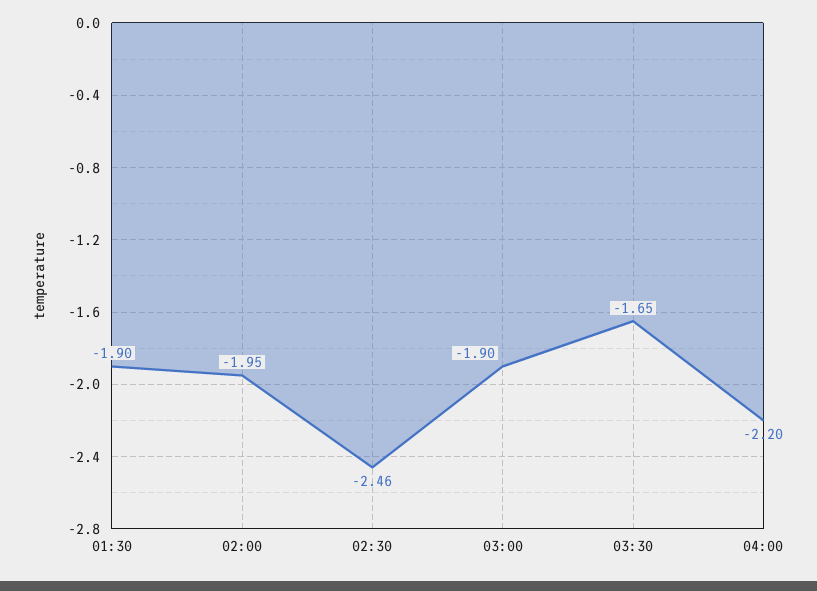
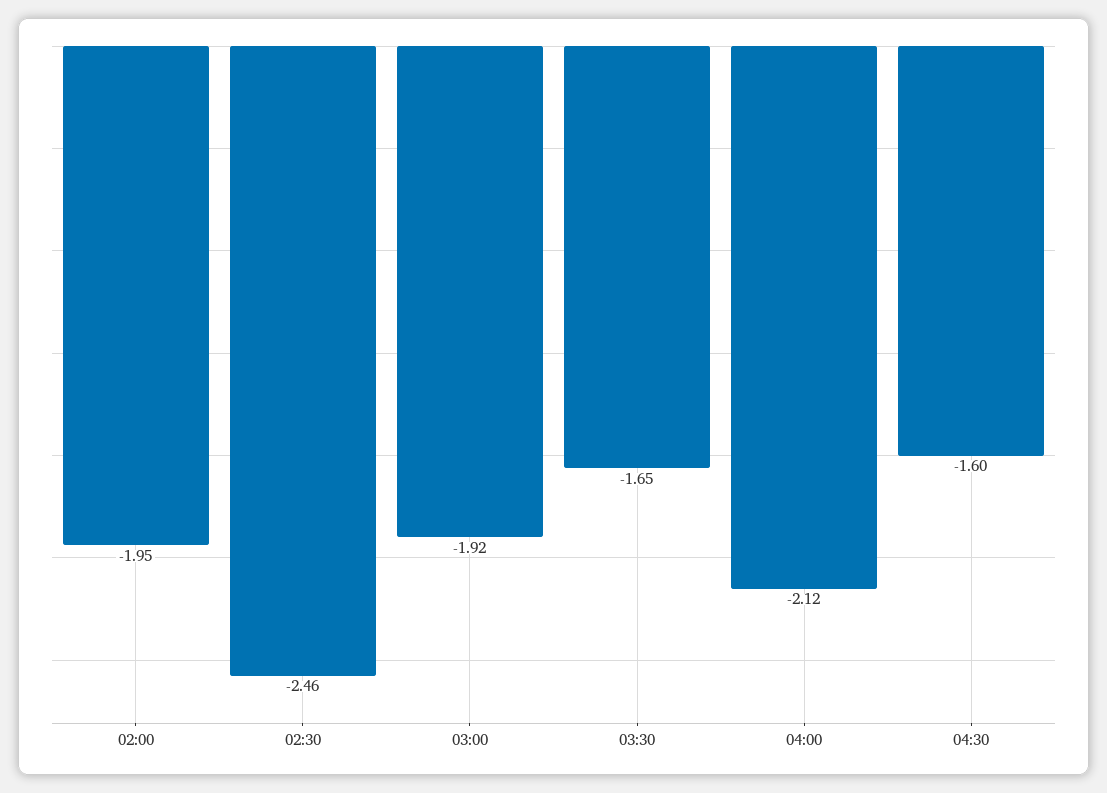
01:30: -1.9 -> none
03:00: -1.9 -> -1.92
04:00: -2.2 -> -2.12
04:30: none -> -1.6

